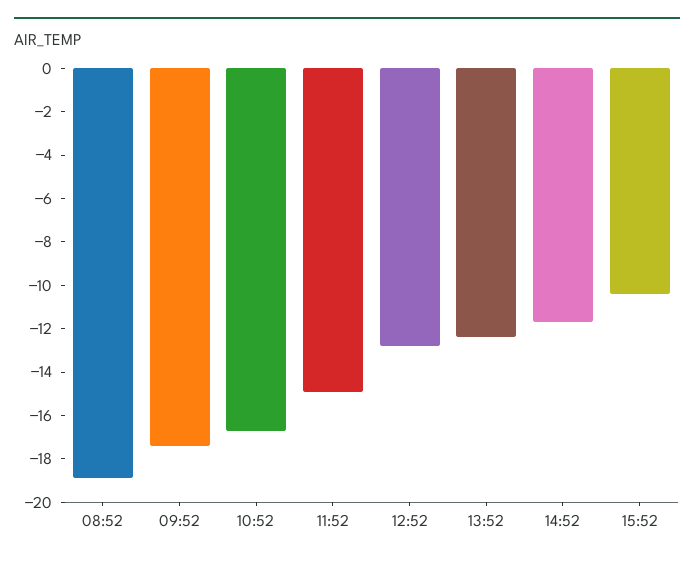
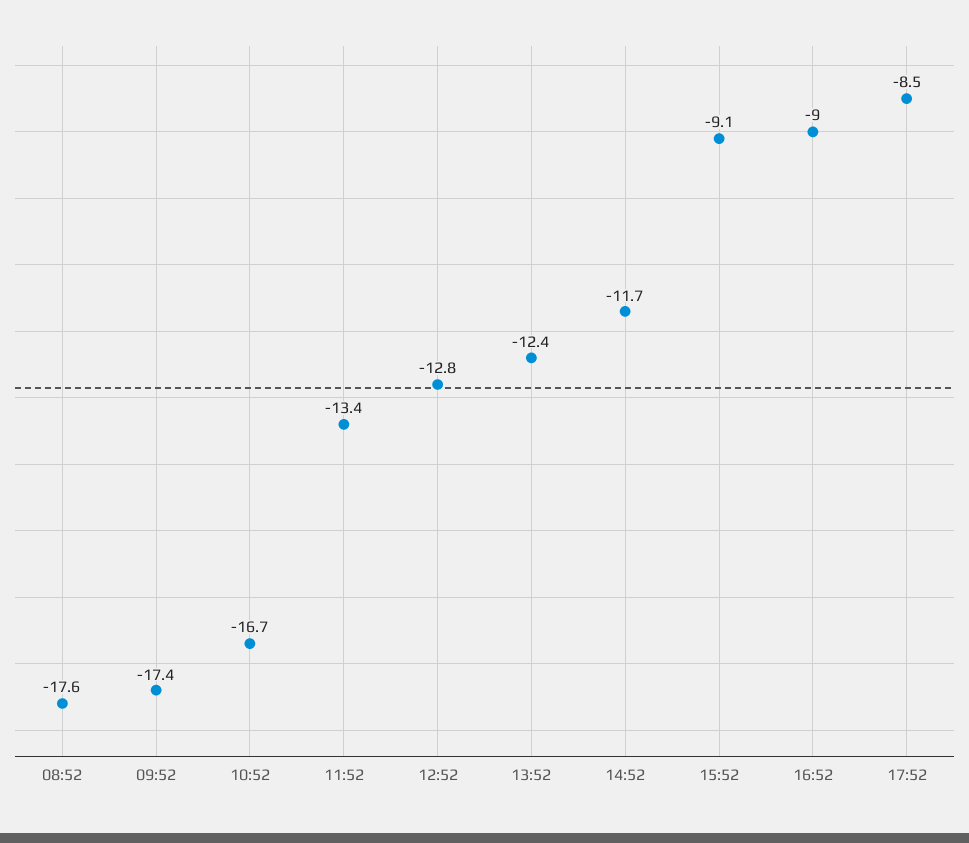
08:52: -19 -> -17.6
11:52: -15 -> -13.4
15:52: -10.5 -> -9.1
16:52: none -> -9
17:52: none -> -8.5

